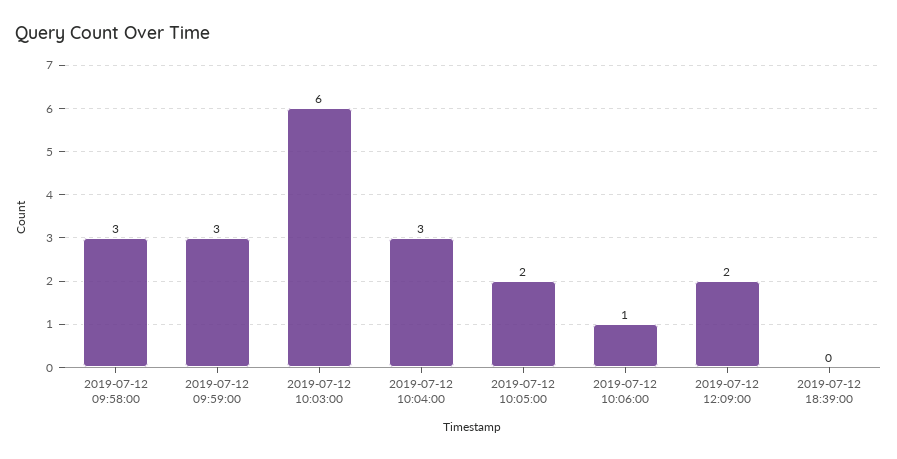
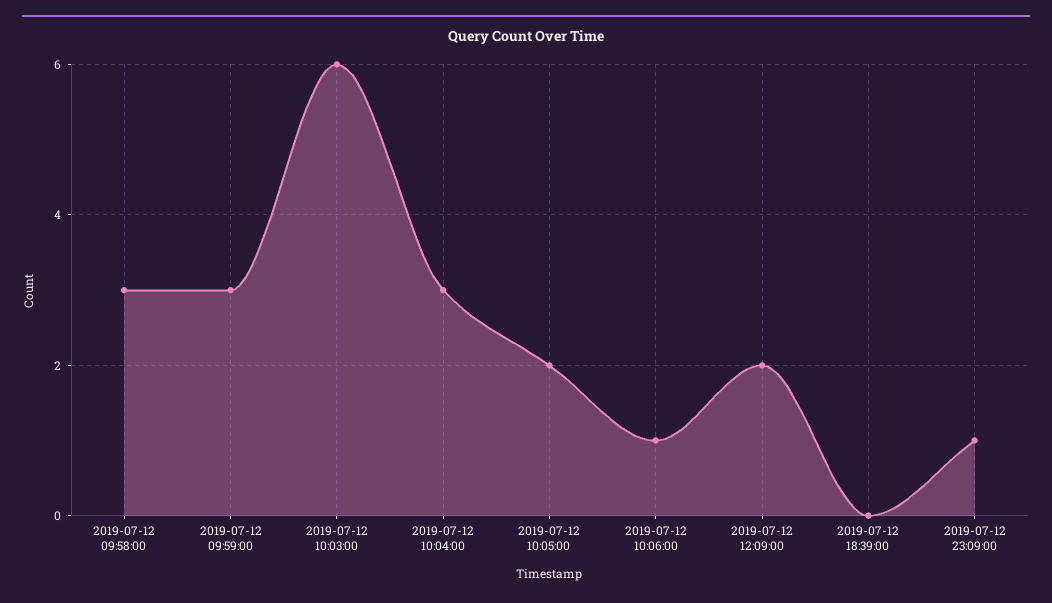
2019-07-12 23:09:00: none -> 1

